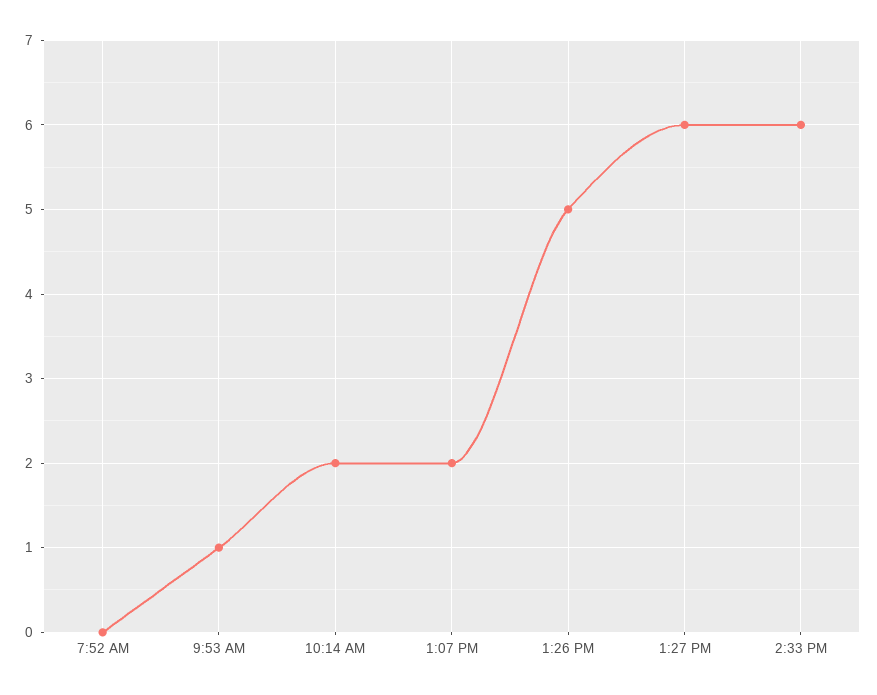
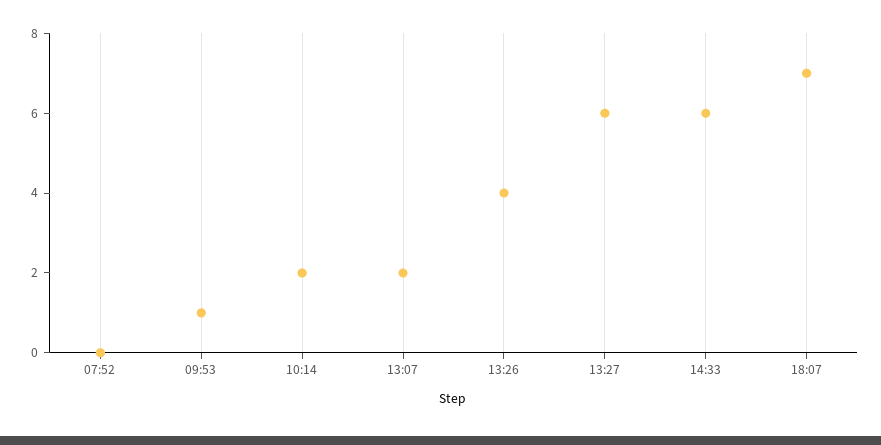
1:26 PM: 5 -> 4
18:07: none -> 7

